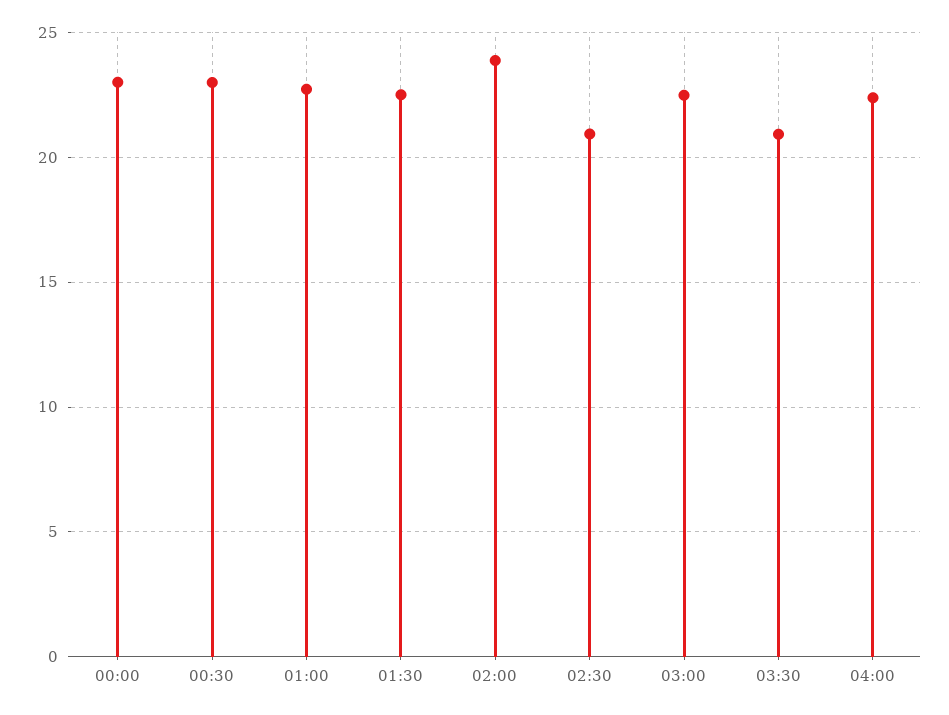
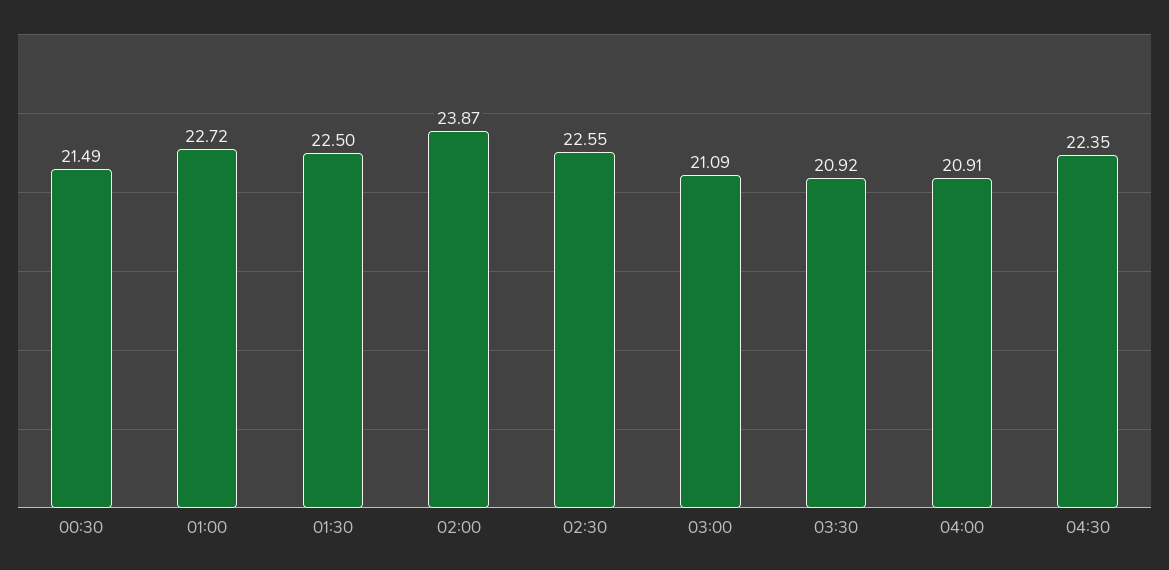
00:00: 23 -> none
00:30: 23 -> 21.49
02:30: 21 -> 22.55
03:00: 22.5 -> 21.09
04:00: 22.5 -> 20.91
04:30: none -> 22.35

